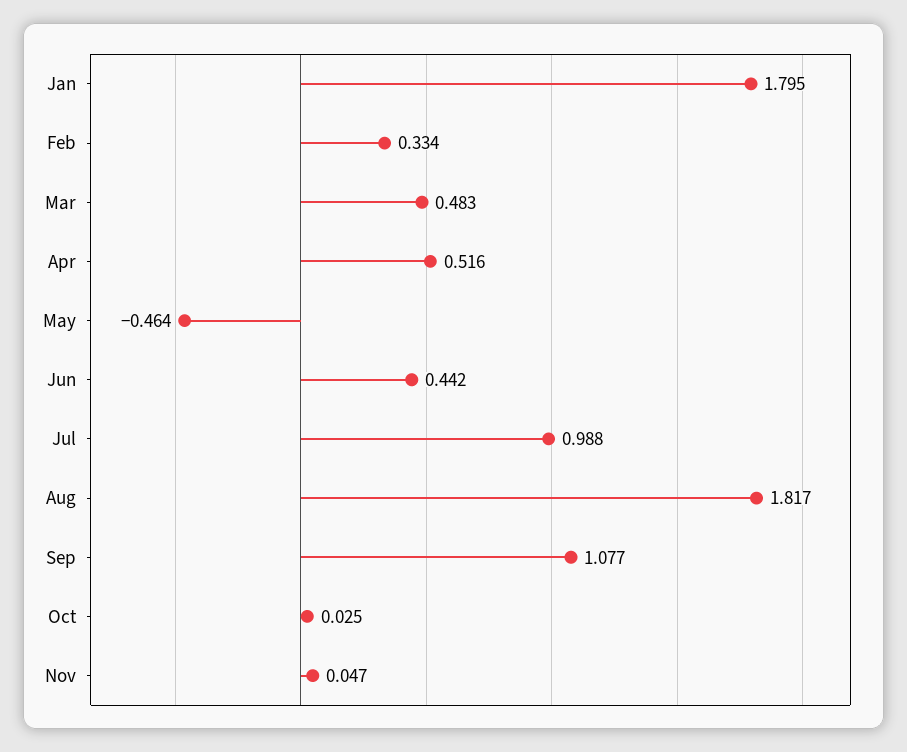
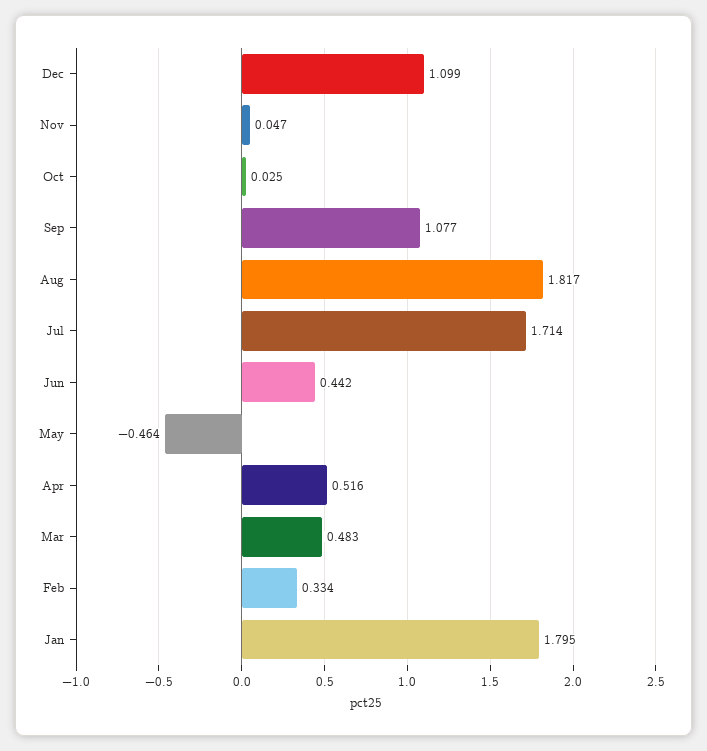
Jul: 0.988 -> 1.714
Dec: none -> 1.099

